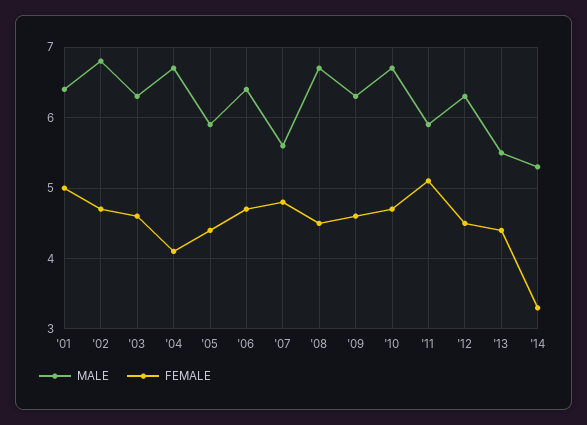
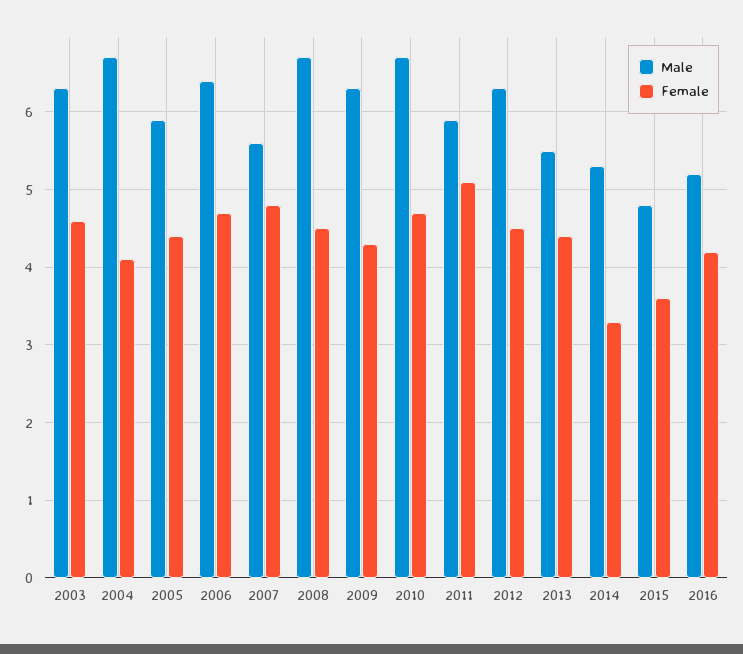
MALE, '01: 6.4 -> none
FEMALE, '01: 5 -> none
MALE, '02: 6.8 -> none
FEMALE, '02: 4.7 -> none
FEMALE, '09: 4.6 -> 4.3
MALE, 2015: none -> 4.8
FEMALE, 2015: none -> 3.6
MALE, 2016: none -> 5.2
FEMALE, 2016: none -> 4.2

